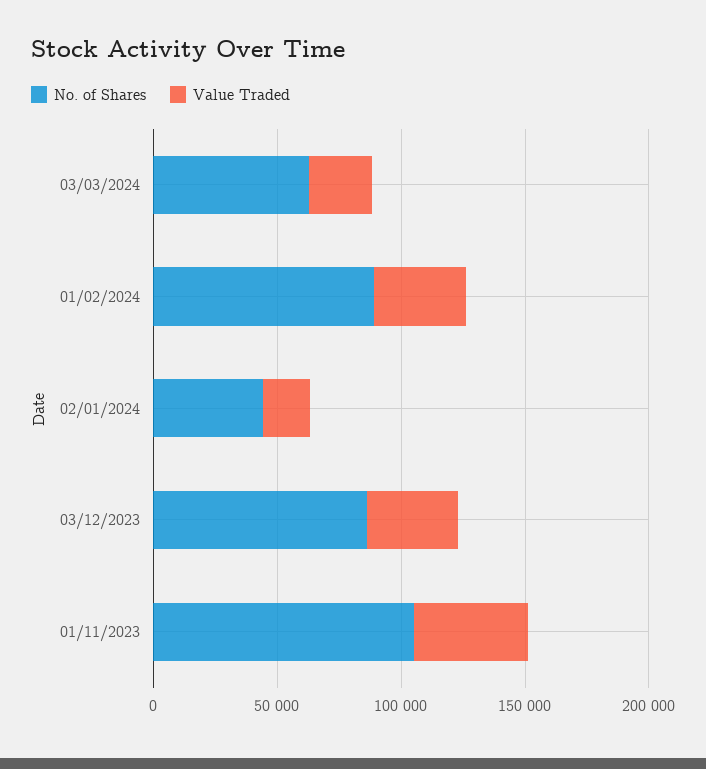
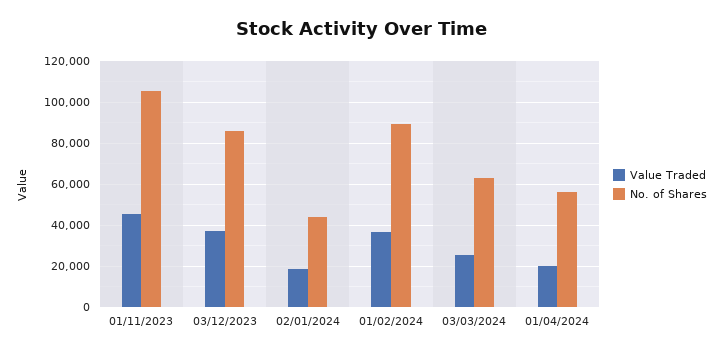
Value Traded, 01/04/2024: none -> 20000
No. of Shares, 01/04/2024: none -> 55000

